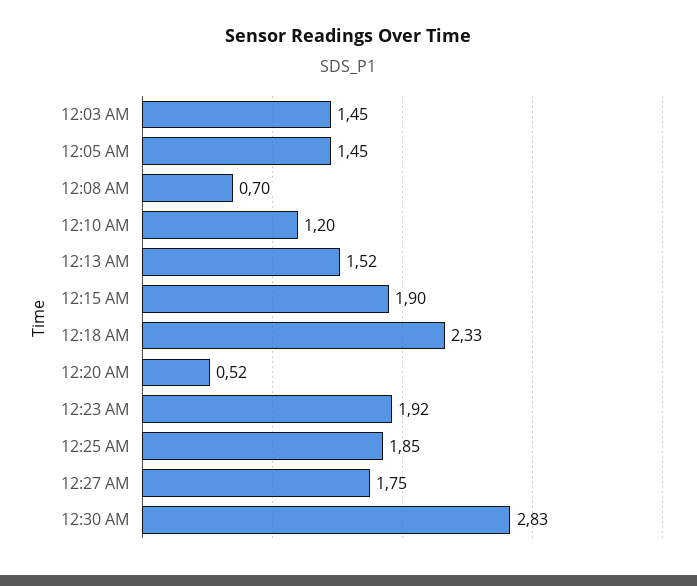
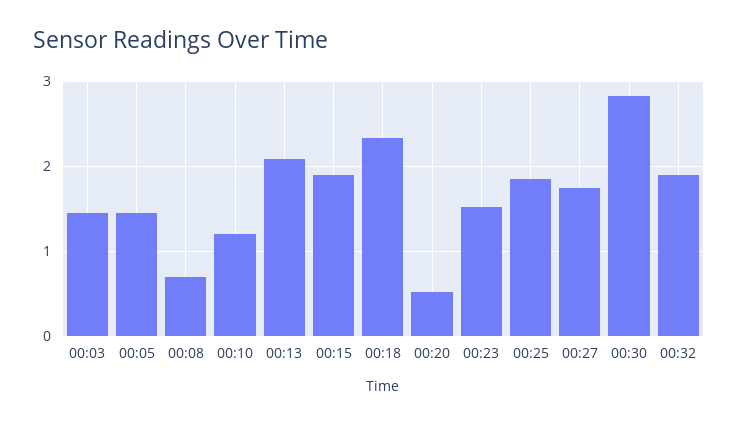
12:13 AM: 1.52 -> 2.1
12:23 AM: 1.92 -> 1.5
00:32: none -> 1.9

